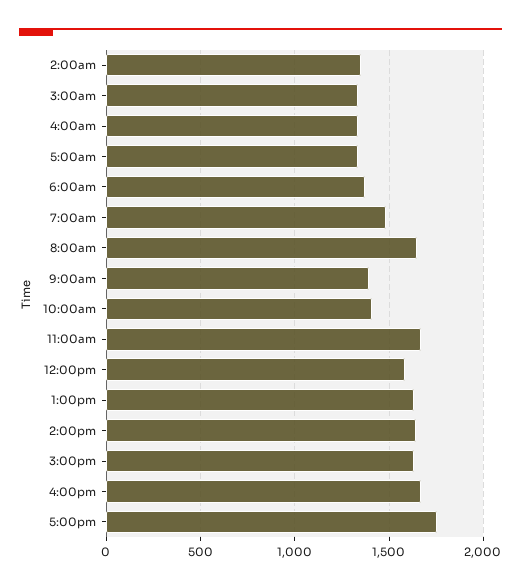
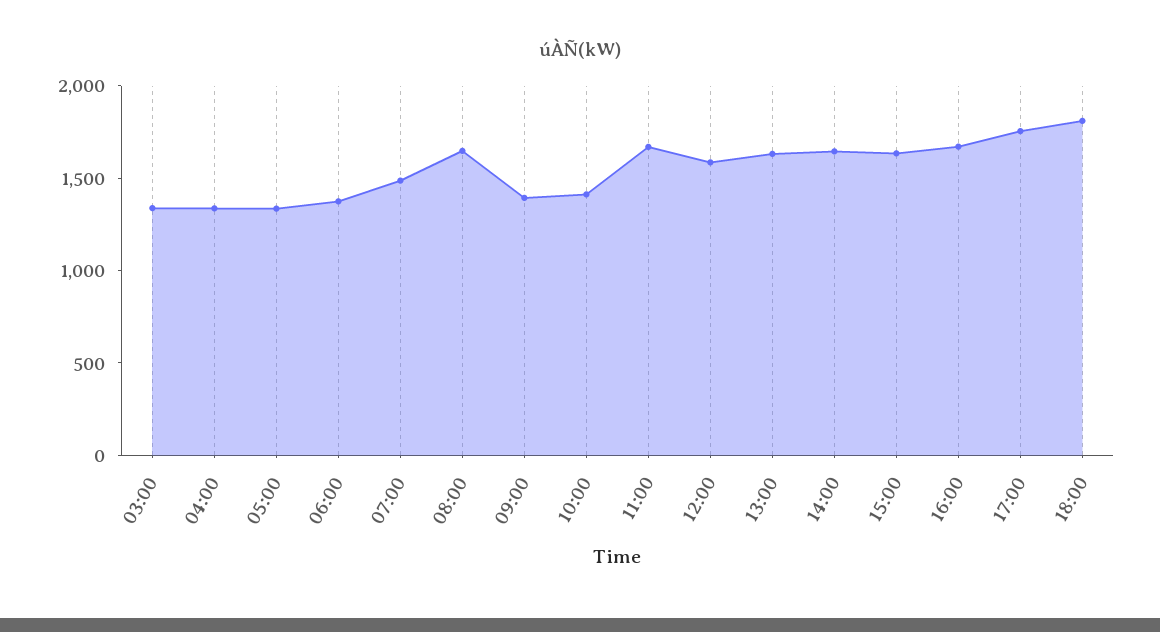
2:00am: 1350 -> none
18:00: none -> 1800

